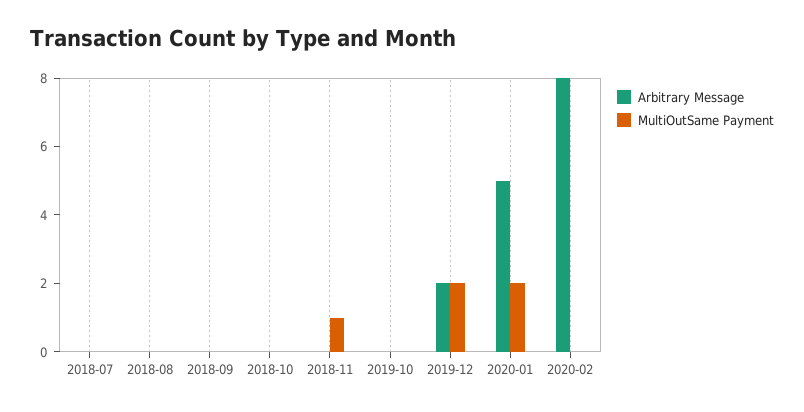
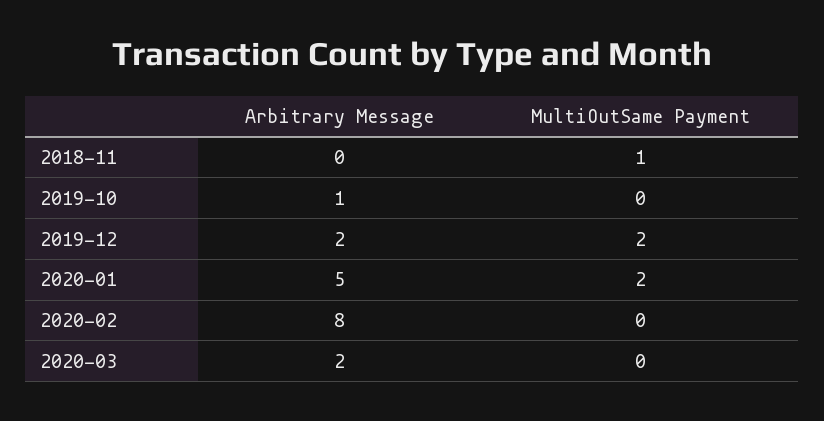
Arbitrary Message, 2018-07: 0 -> none
MultiOutSame Payment, 2018-07: 0 -> none
Arbitrary Message, 2018-08: 0 -> none
MultiOutSame Payment, 2018-08: 0 -> none
Arbitrary Message, 2018-09: 0 -> none
MultiOutSame Payment, 2018-09: 0 -> none
Arbitrary Message, 2018-10: 0 -> none
MultiOutSame Payment, 2018-10: 0 -> none
Arbitrary Message, 2019-10: 0 -> 1
Arbitrary Message, 2020-03: none -> 2
MultiOutSame Payment, 2020-03: none -> 0

